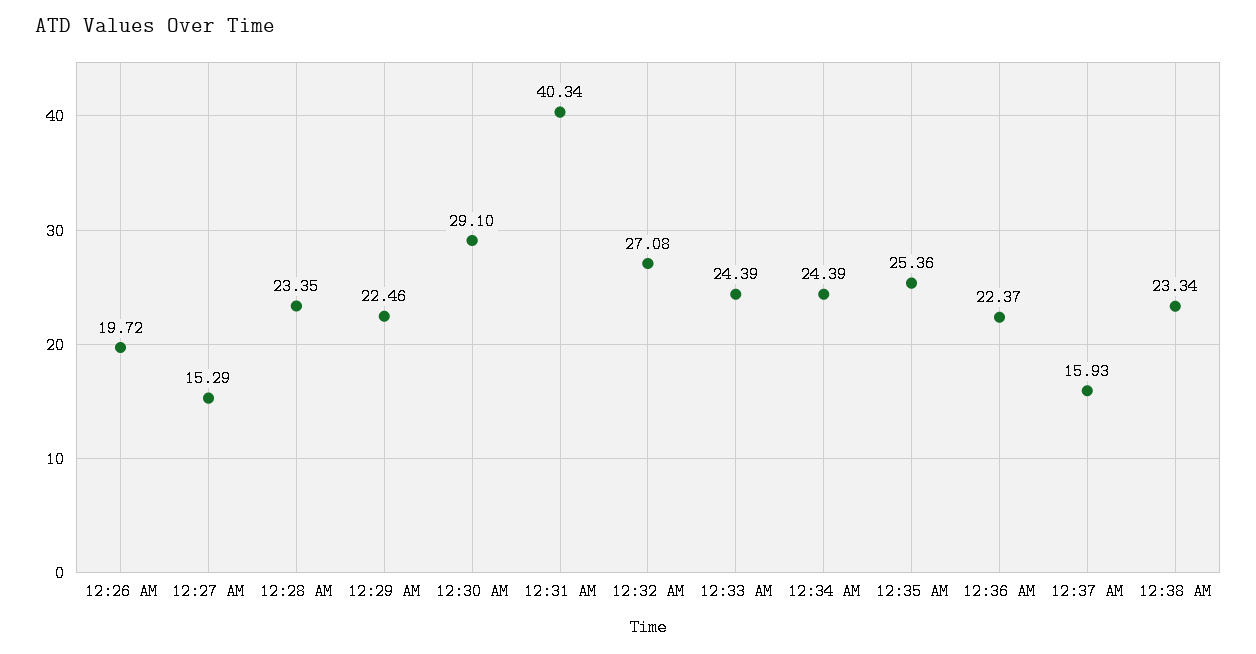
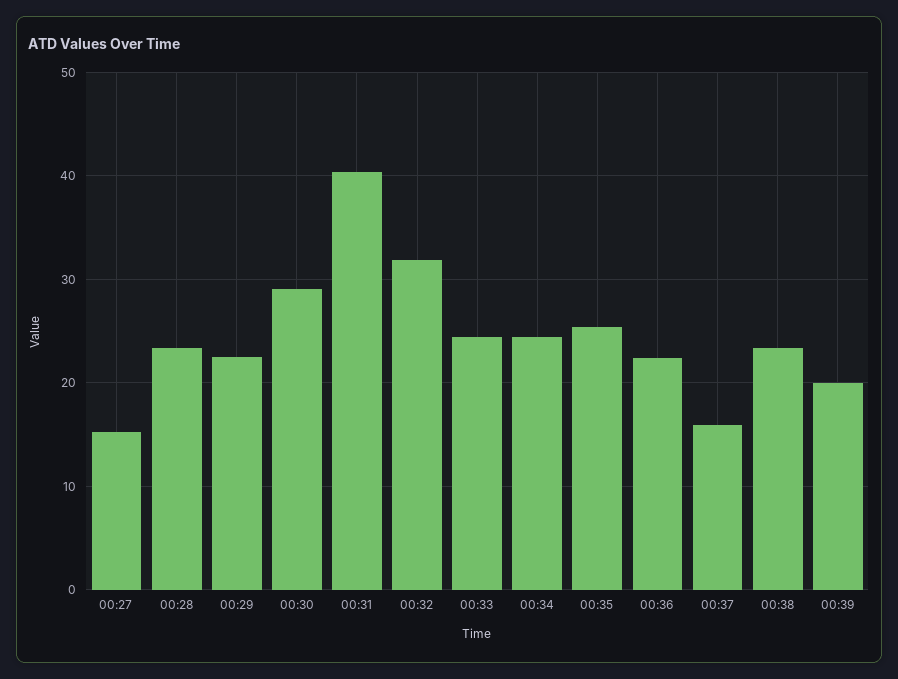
12:26 AM: 19.72 -> none
12:32 AM: 27.08 -> 32
00:39: none -> 20

